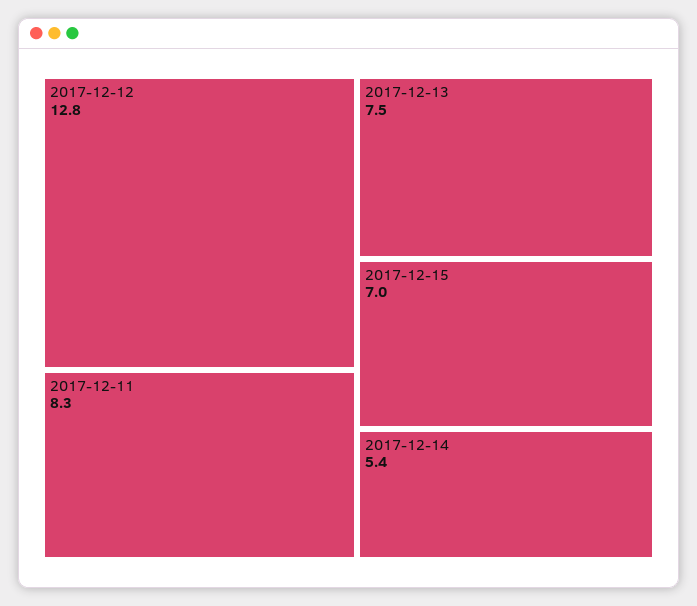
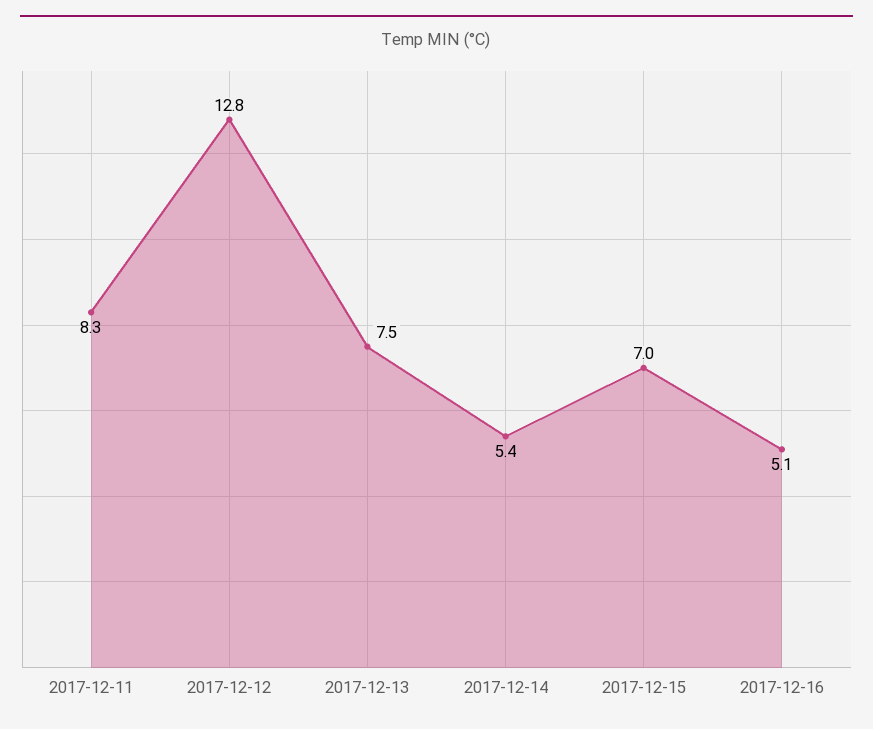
2017-12-16: none -> 5.1

